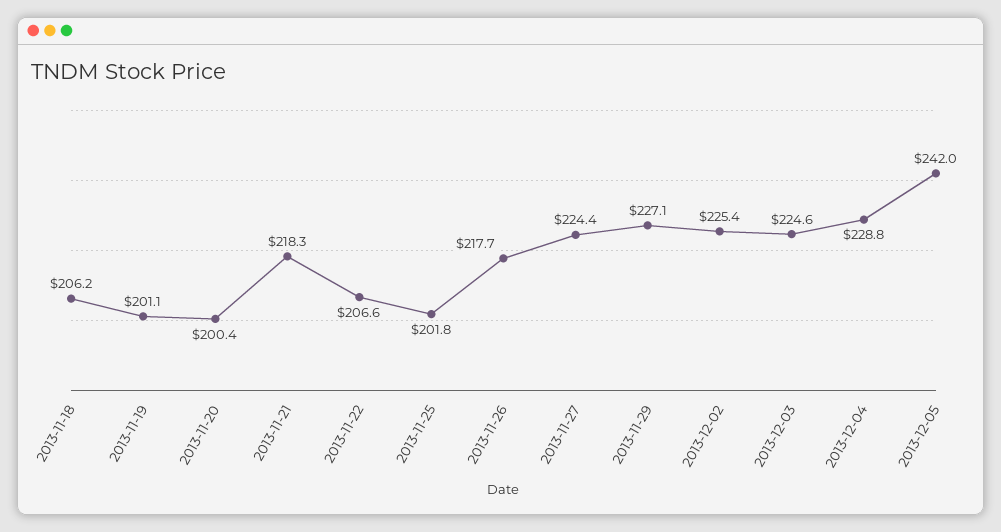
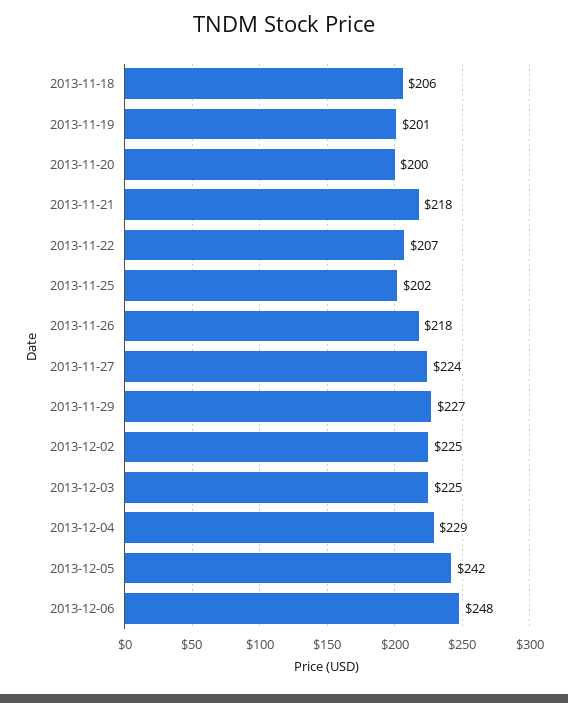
2013-12-06: none -> 248

